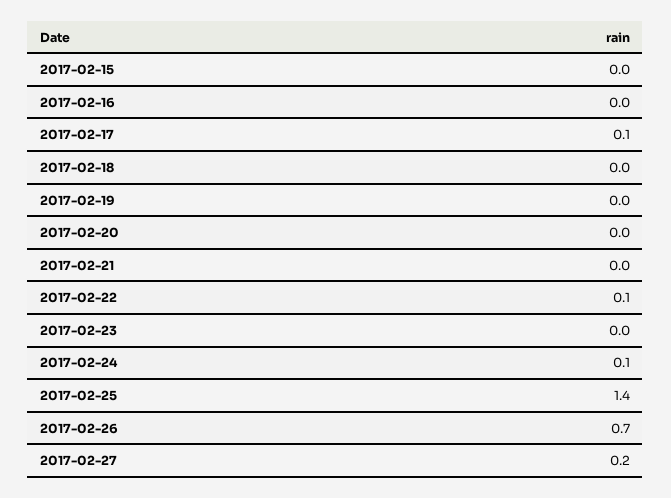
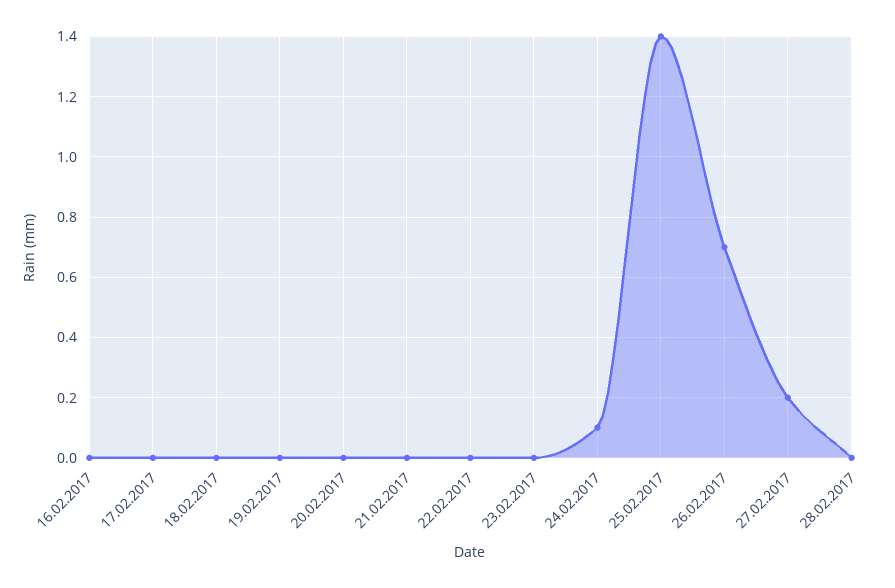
2017-02-15: 0 -> none
2017-02-17: 0.1 -> 0
2017-02-22: 0.1 -> 0
28.02.2017: none -> 0

